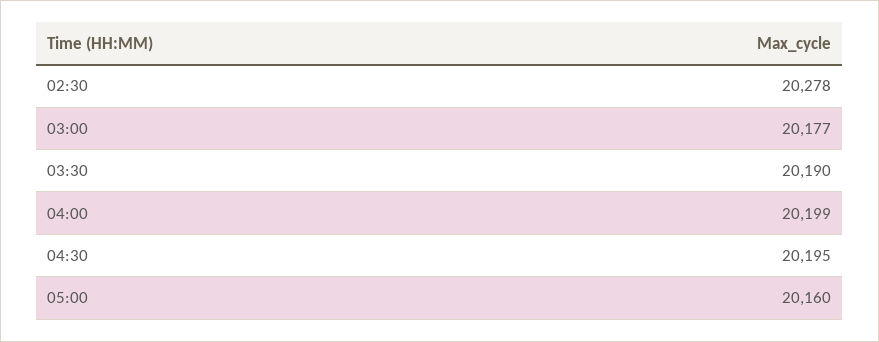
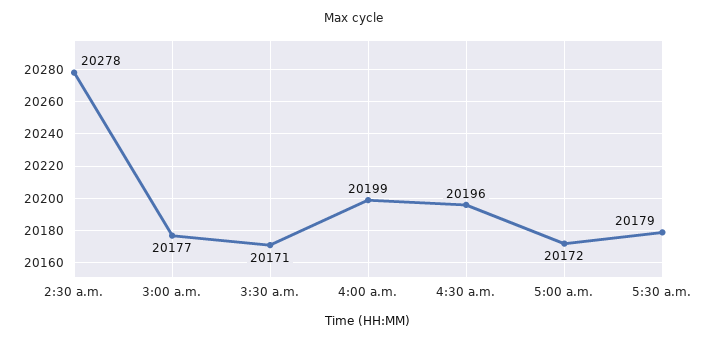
03:30: 20190 -> 20171
04:30: 20195 -> 20196
05:00: 20160 -> 20172
5:30 a.m.: none -> 20179

